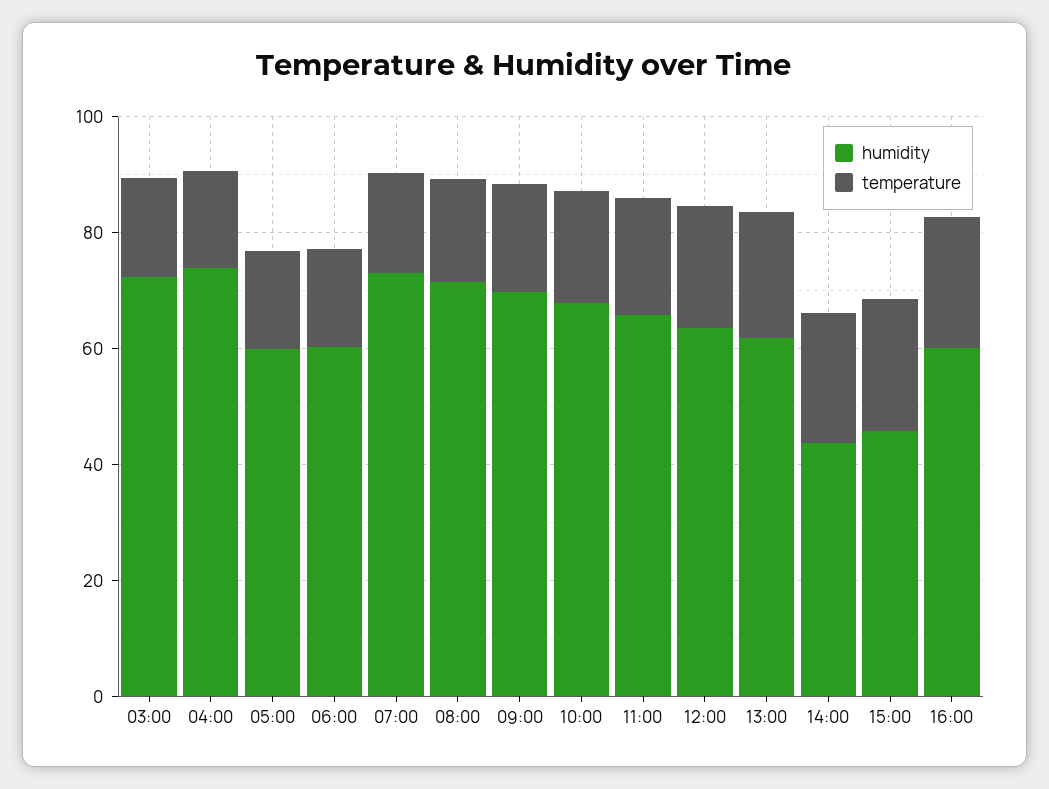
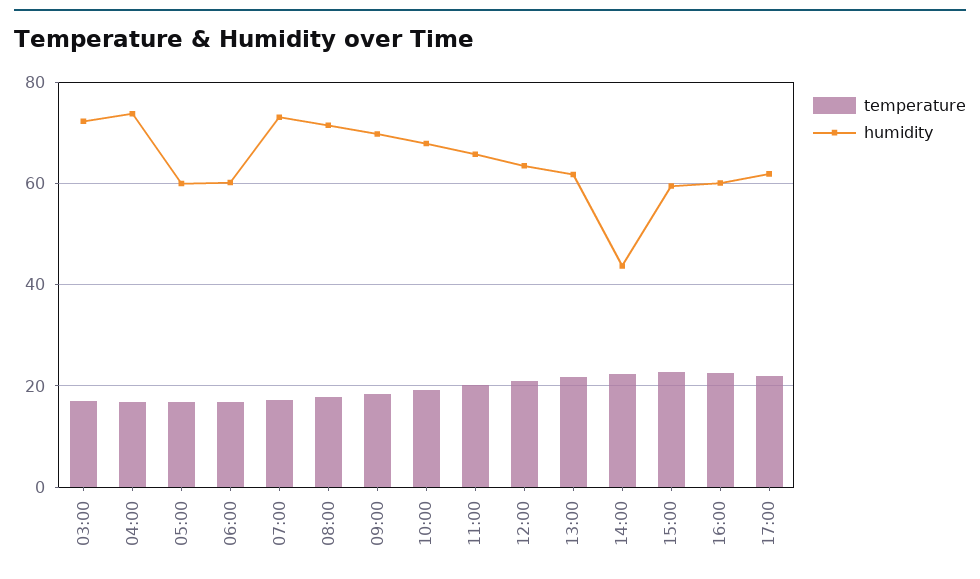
humidity, 15:00: 45 -> 60
temperature, 17:00: none -> 22
humidity, 17:00: none -> 62

